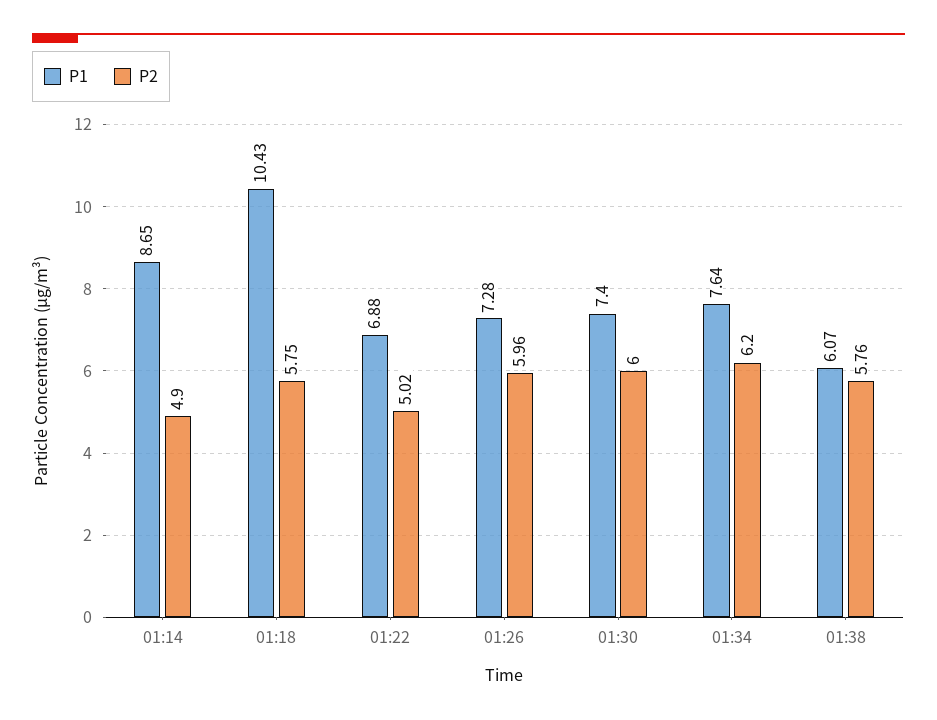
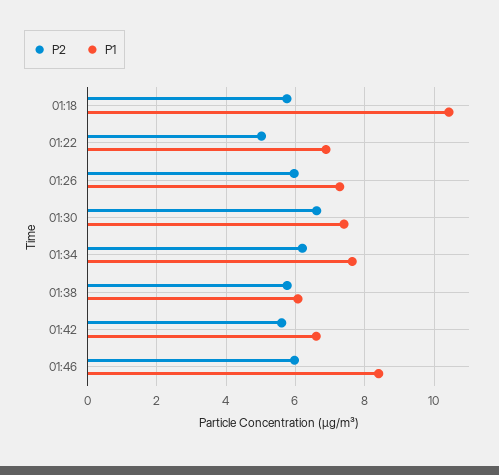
P1, 01:14: 8.65 -> none
P2, 01:14: 4.9 -> none
P2, 01:30: 6 -> 6.6
P2, 01:42: none -> 5.6
P1, 01:42: none -> 6.6
P2, 01:46: none -> 6
P1, 01:46: none -> 8.4

